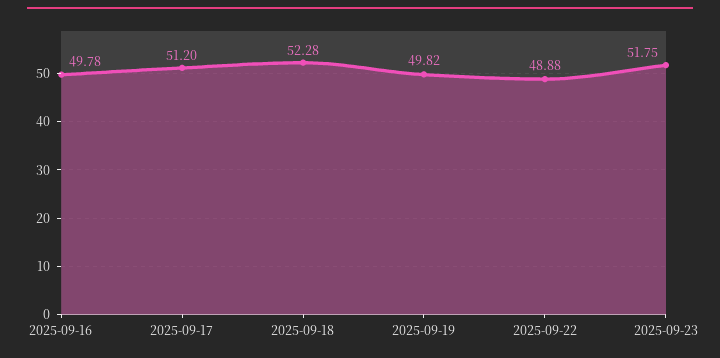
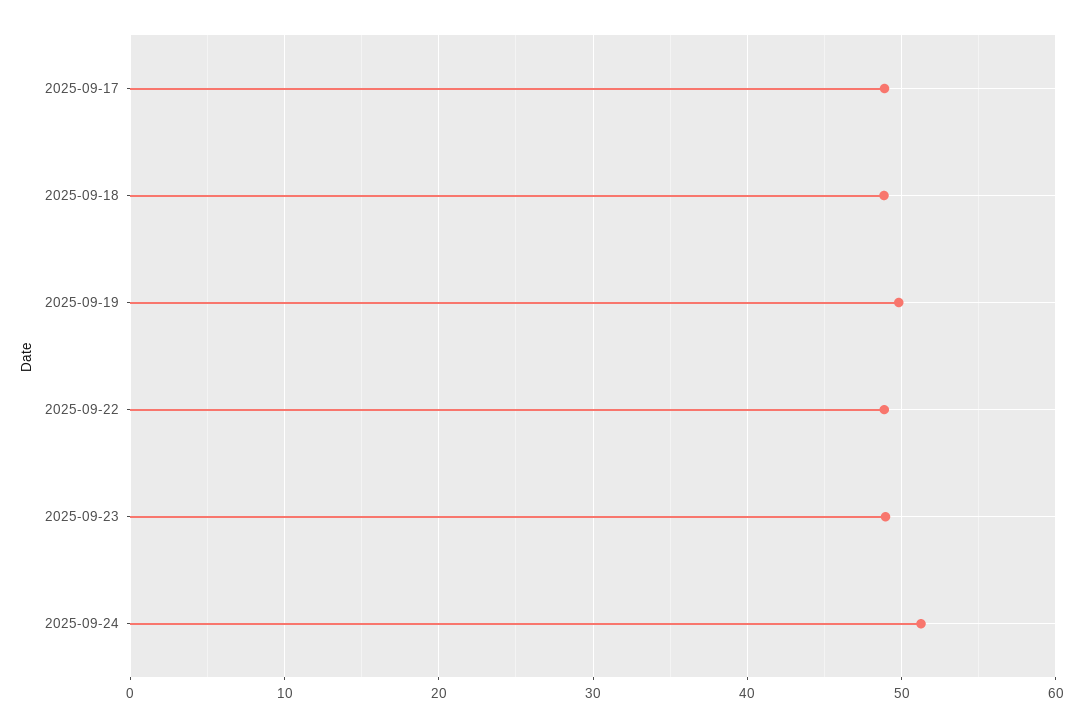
2025-09-16: 49.78 -> none
2025-09-17: 51.2 -> 49
2025-09-18: 52.28 -> 49
2025-09-23: 51.75 -> 49
2025-09-24: none -> 51

